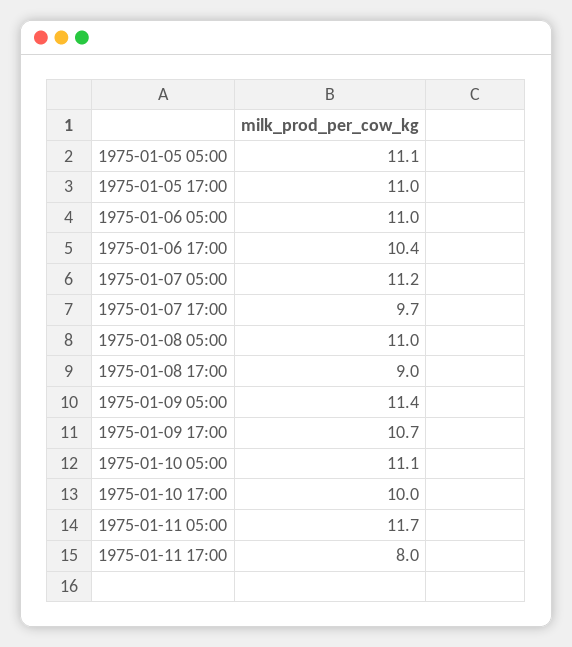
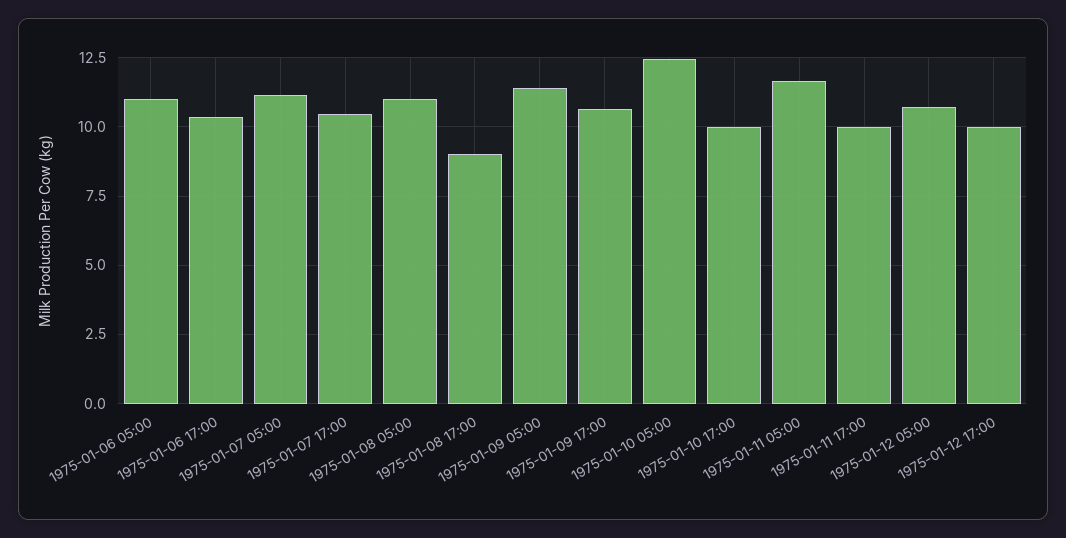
1975-01-05 05:00: 11.1 -> none
1975-01-05 17:00: 11 -> none
1975-01-07 17:00: 9.7 -> 10.5
1975-01-10 05:00: 11.1 -> 12.5
1975-01-11 17:00: 8 -> 10
1975-01-12 05:00: none -> 10.75
1975-01-12 17:00: none -> 10

